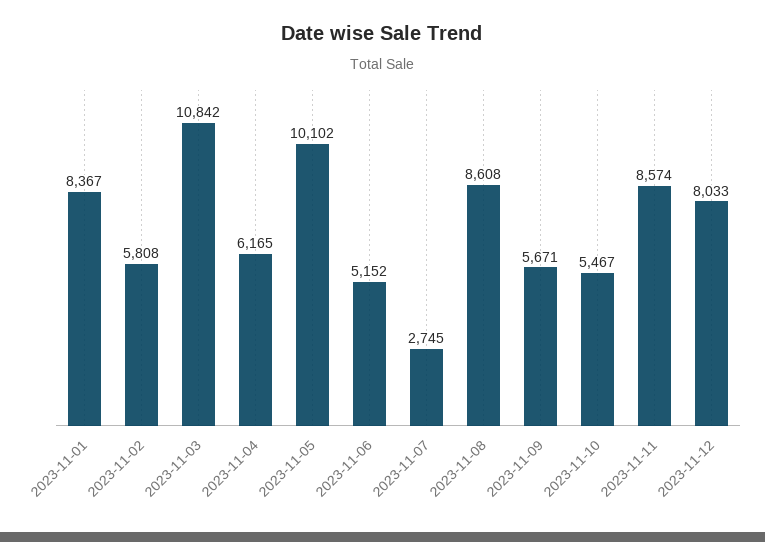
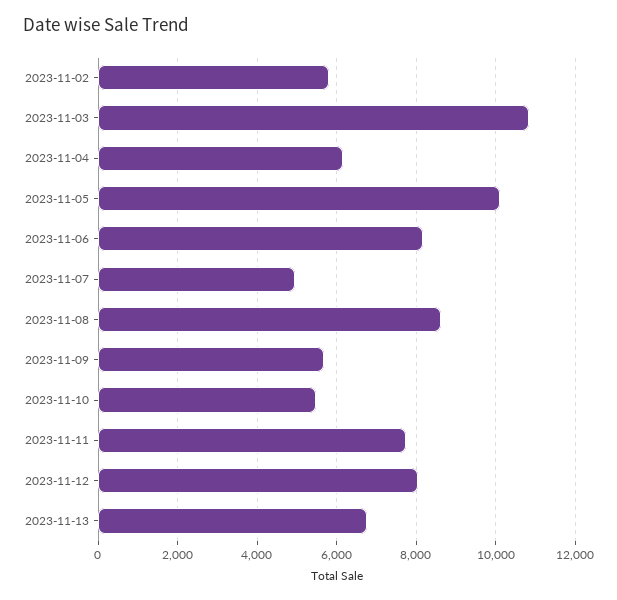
2023-11-01: 8367 -> none
2023-11-06: 5152 -> 8200
2023-11-07: 2745 -> 5000
2023-11-11: 8574 -> 7800
2023-11-13: none -> 6800

